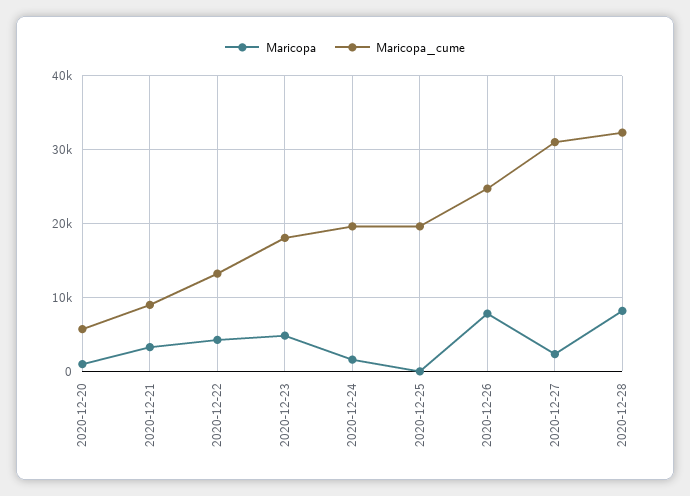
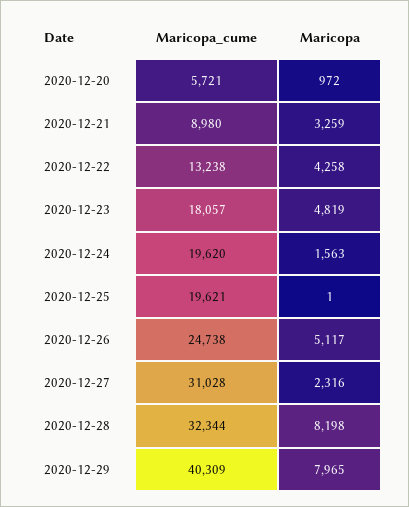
Maricopa, 2020-12-26: 8000 -> 5117
Maricopa_cume, 2020-12-29: none -> 40309
Maricopa, 2020-12-29: none -> 7965

